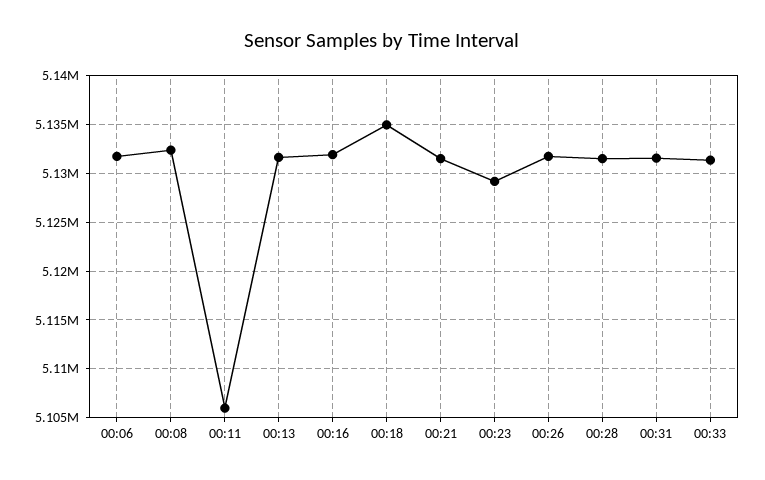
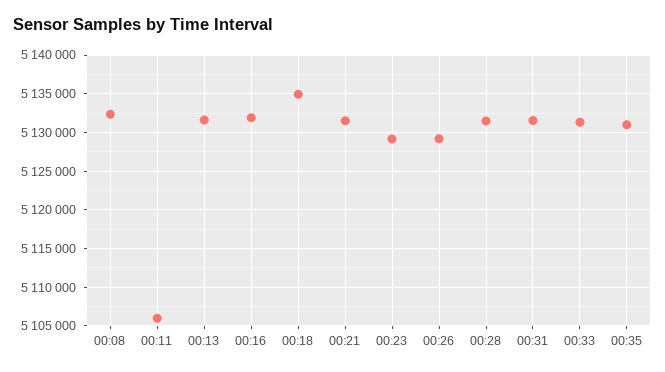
00:06: 5132000 -> none
00:26: 5132000 -> 5129000
00:35: none -> 5131000

